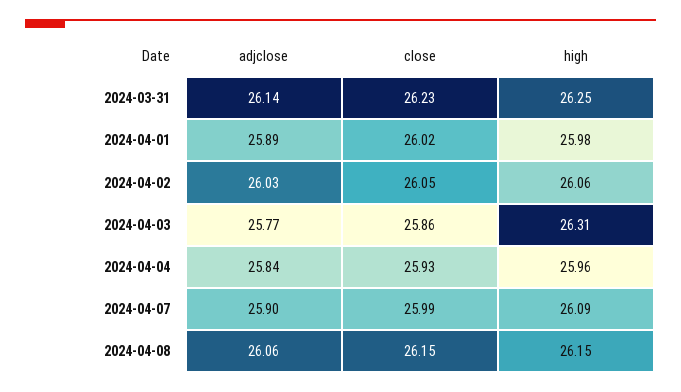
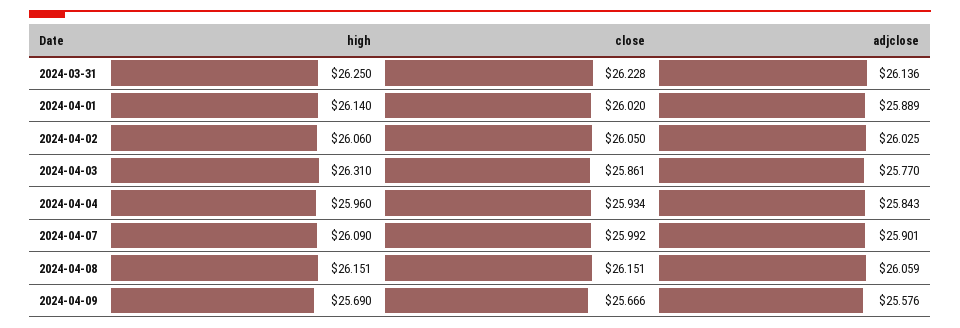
high, 2024-04-01: 25.98 -> 26.14
high, 2024-04-09: none -> 25.69
close, 2024-04-09: none -> 25.666
adjclose, 2024-04-09: none -> 25.576

